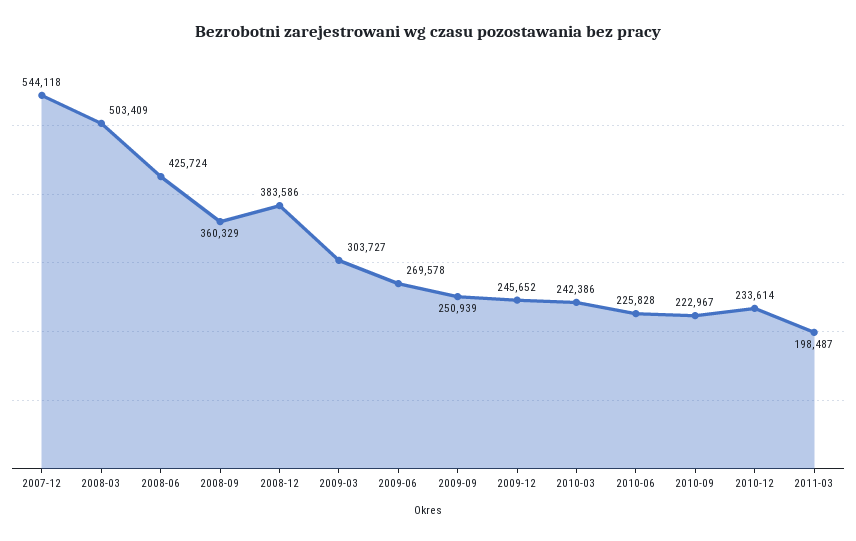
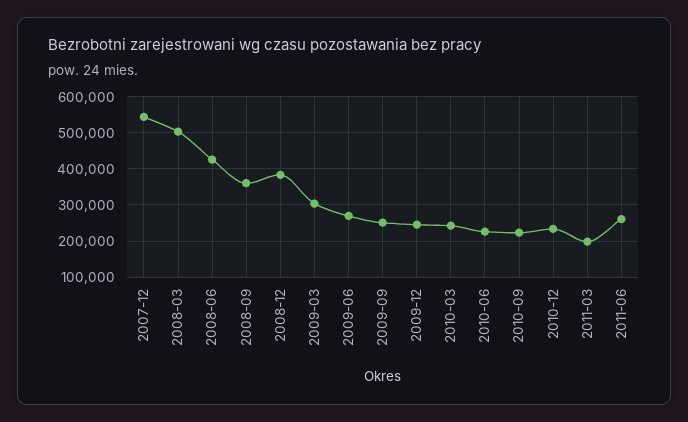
2011-06: none -> 260000

